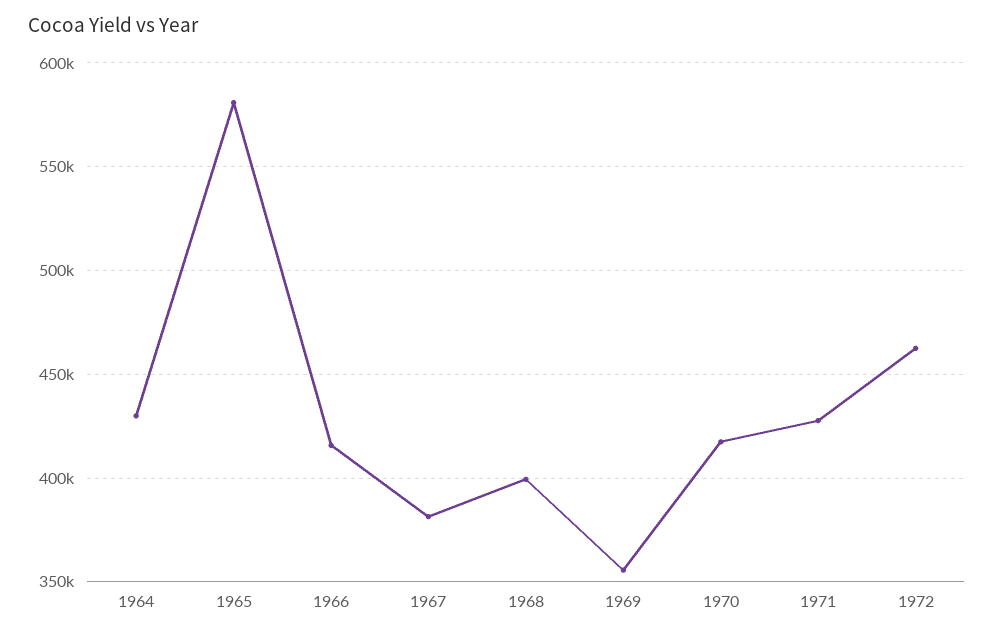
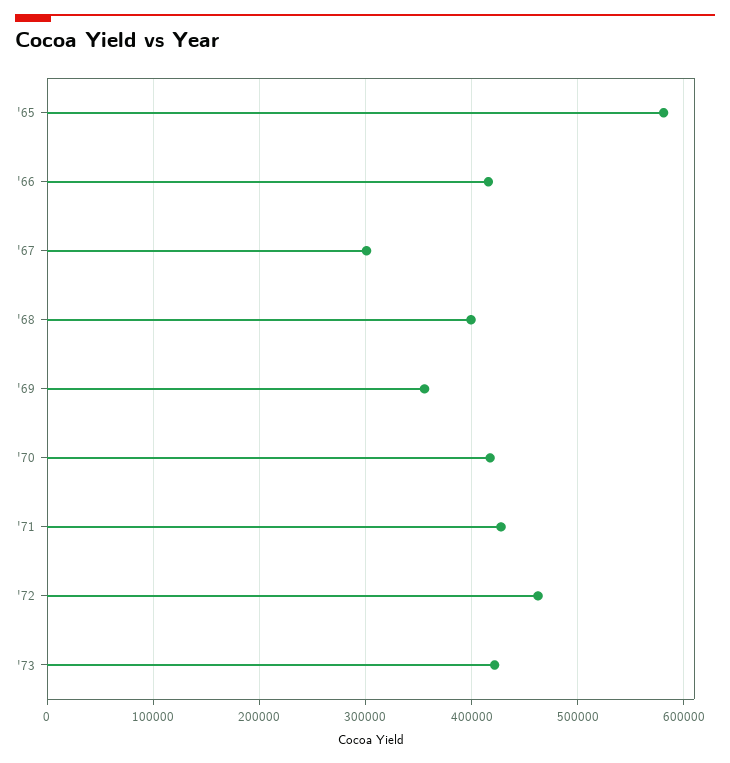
1964: 430000 -> none
1967: 380000 -> 300000
'73: none -> 420000

